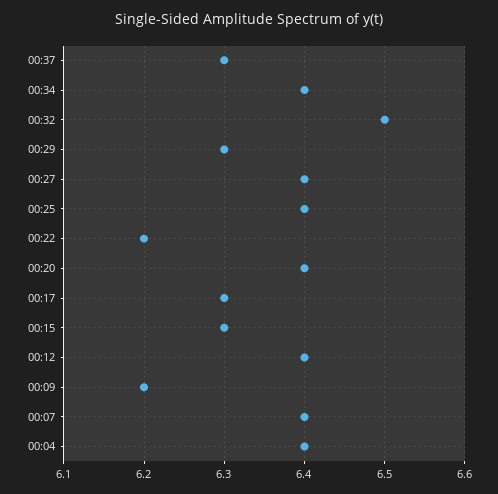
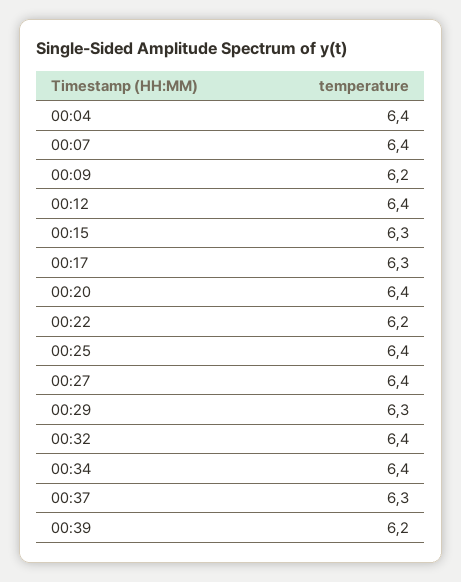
00:32: 6.5 -> 6.4
00:39: none -> 6.2

